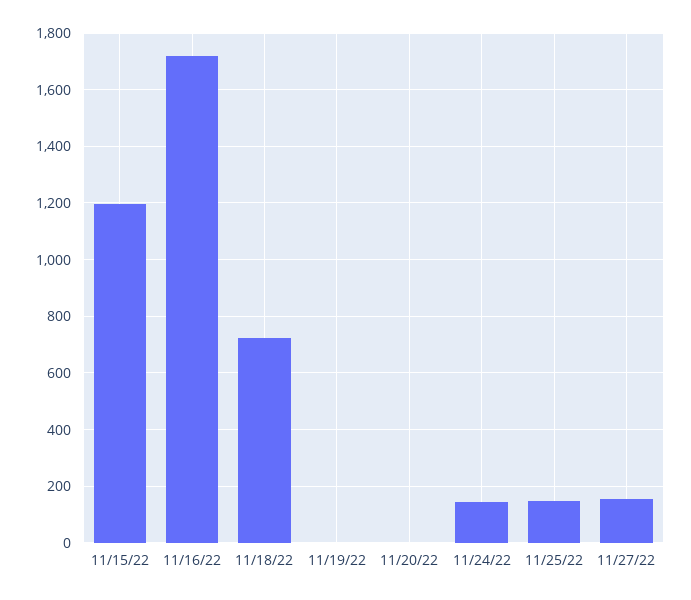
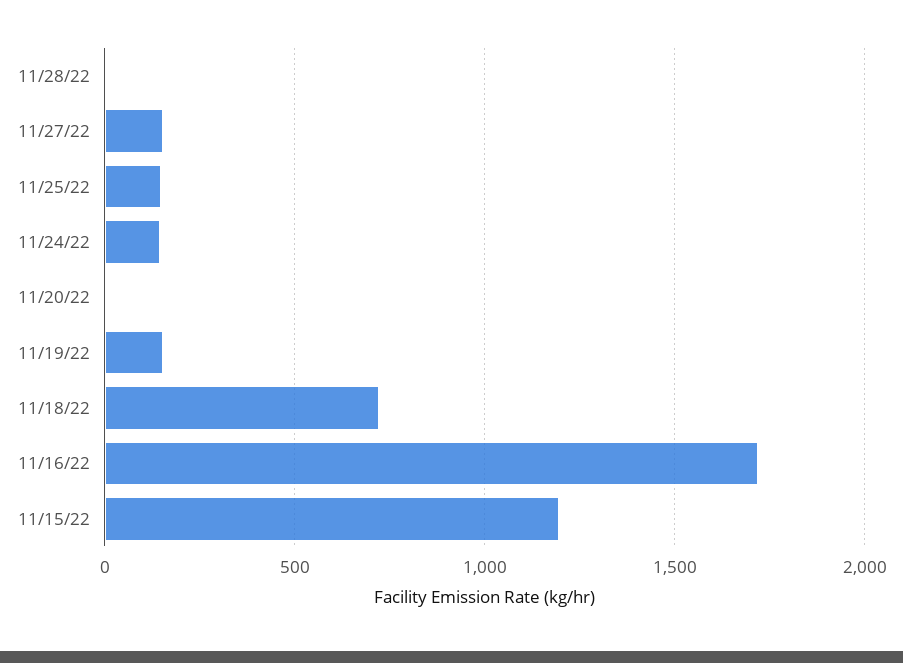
11/19/22: 0 -> 150
11/28/22: none -> 0

